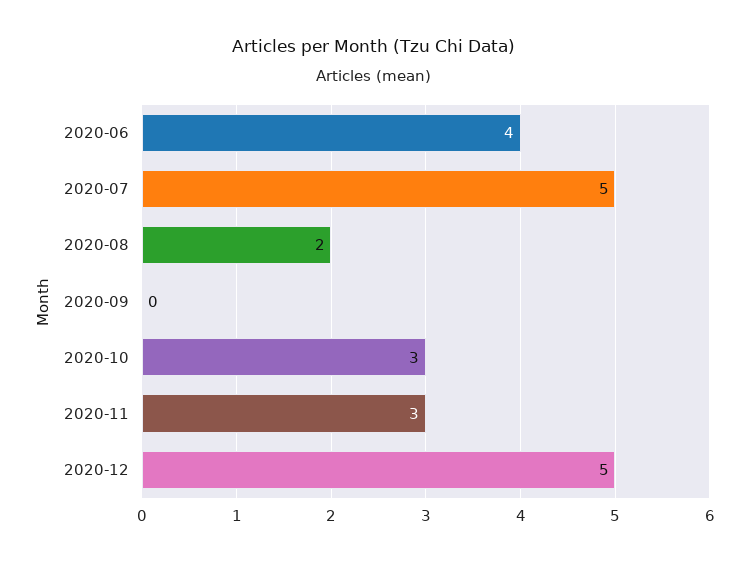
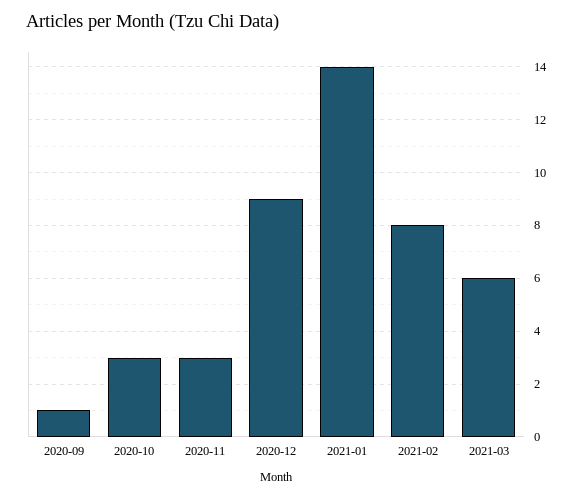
2020-06: 4 -> none
2020-07: 5 -> none
2020-08: 2 -> none
2020-09: 0 -> 1
2020-12: 5 -> 9
2021-01: none -> 14
2021-02: none -> 8
2021-03: none -> 6

